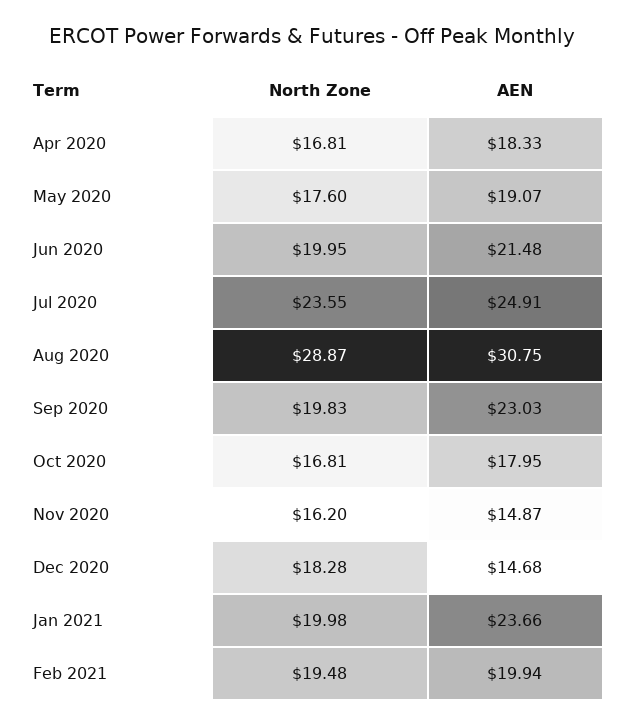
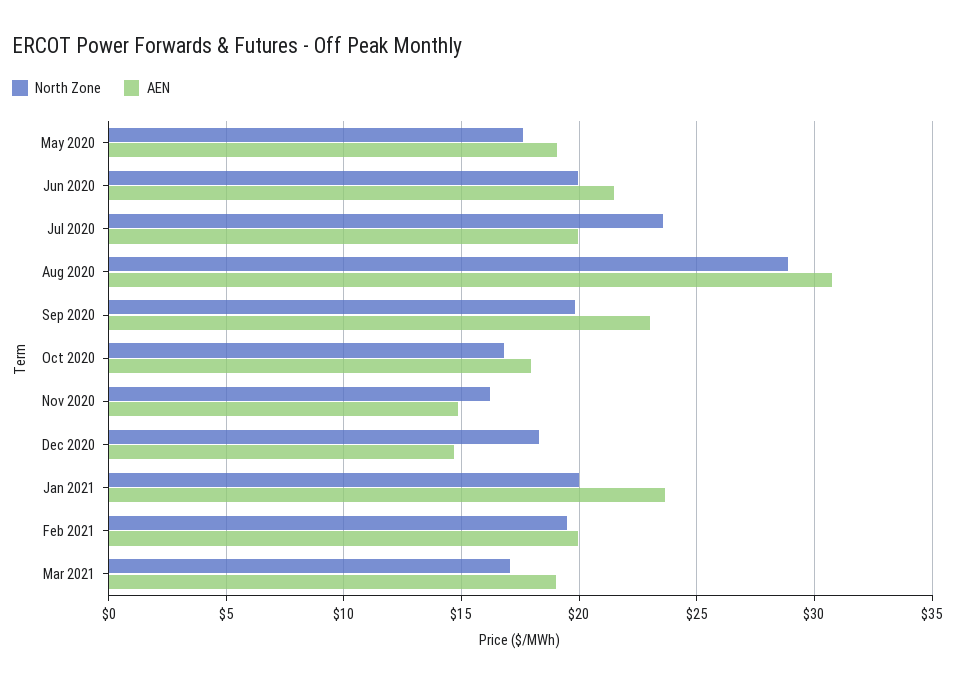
North Zone, Apr 2020: 16.81 -> none
AEN, Apr 2020: 18.33 -> none
AEN, Jul 2020: 24.91 -> 20
North Zone, Mar 2021: none -> 17
AEN, Mar 2021: none -> 19

